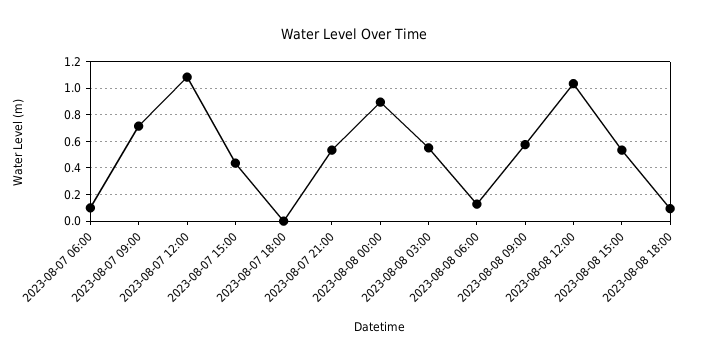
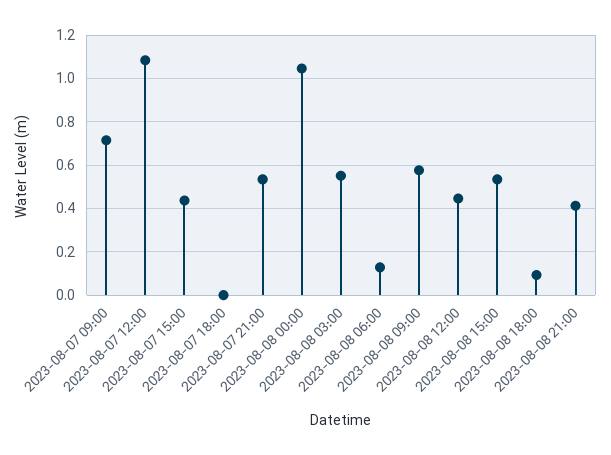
2023-08-07 06:00: 0.1 -> none
2023-08-08 00:00: 0.9 -> 1.05
2023-08-08 12:00: 1.05 -> 0.45
2023-08-08 21:00: none -> 0.4

